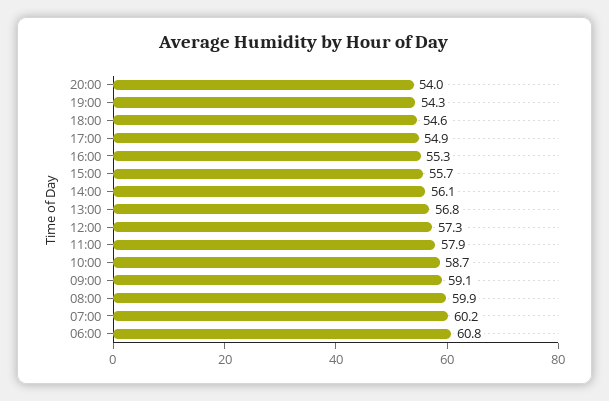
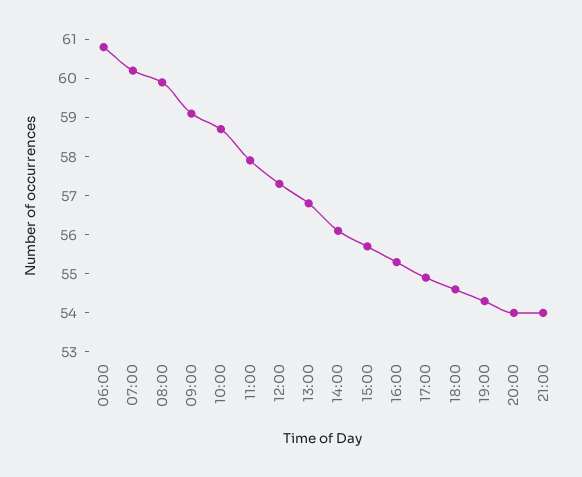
21:00: none -> 54

